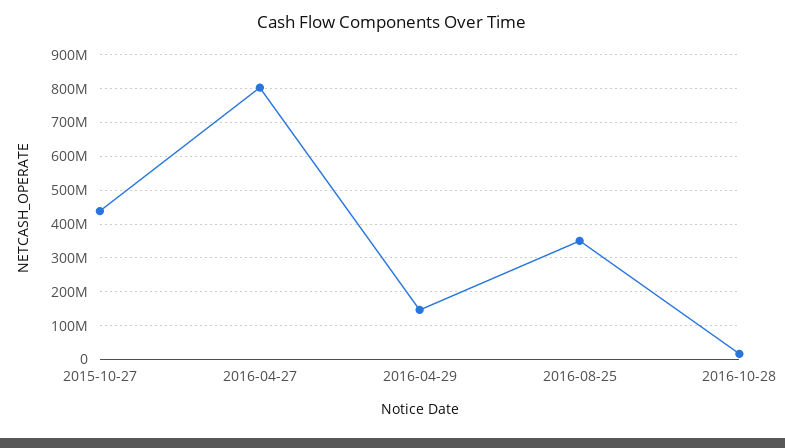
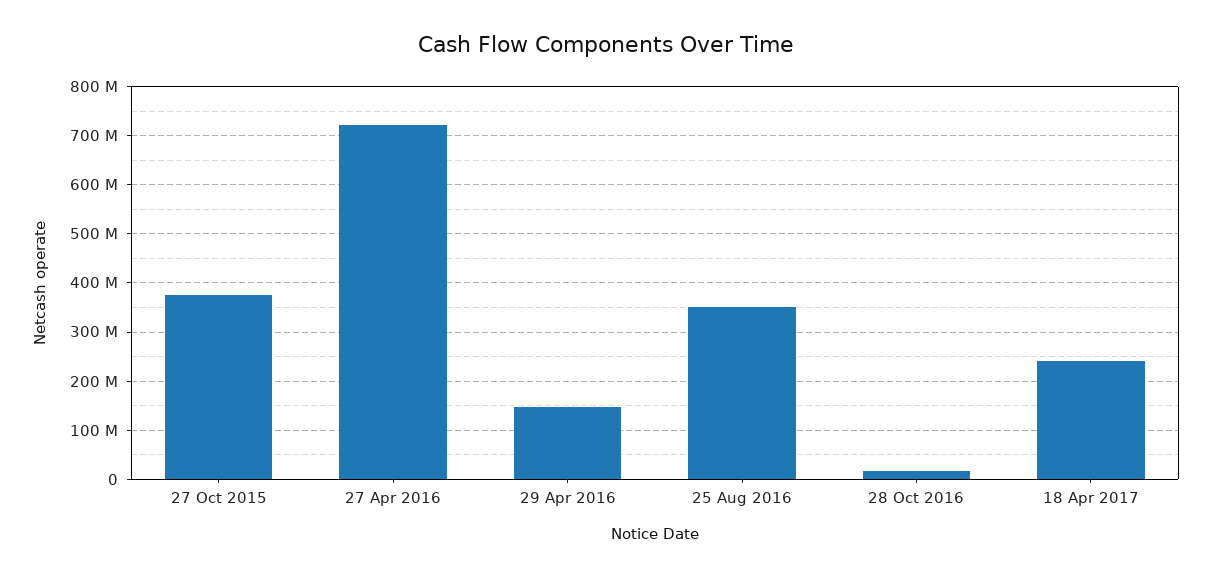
2015-10-27: 440000000 -> 380000000
2016-04-27: 800000000 -> 720000000
18 Apr 2017: none -> 240000000

